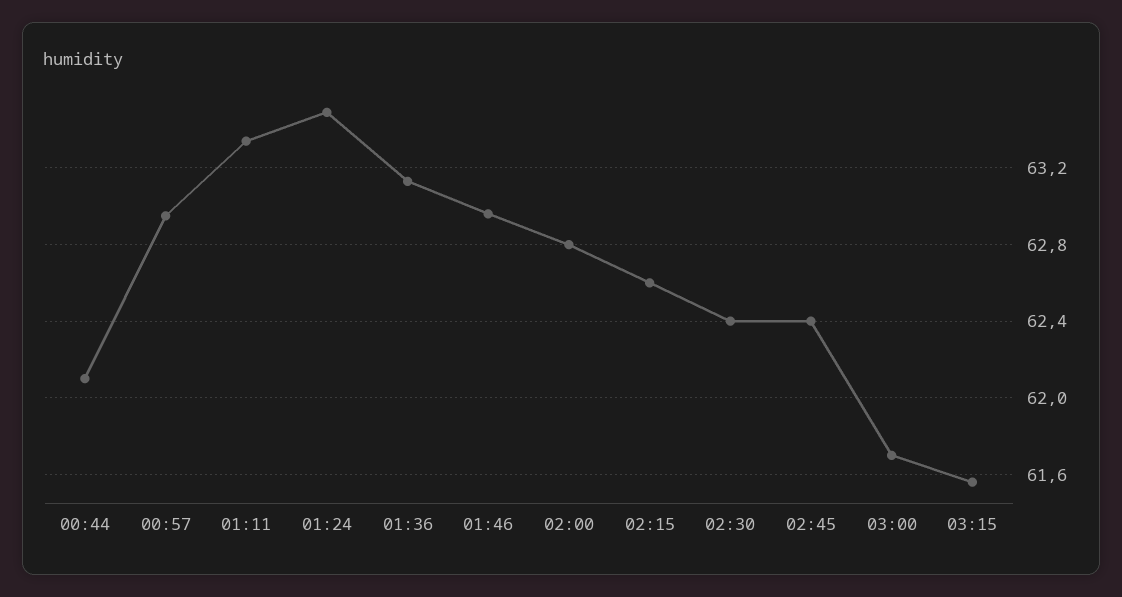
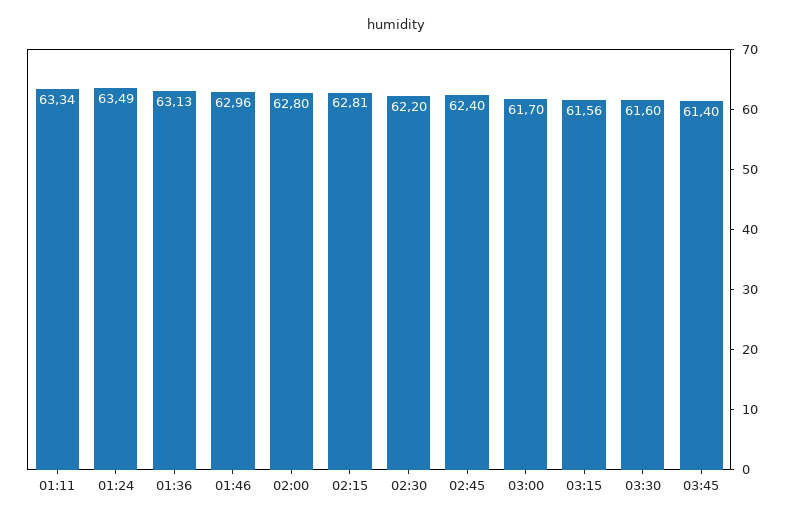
00:44: 62.1 -> none
00:57: 62.95 -> none
02:15: 62.6 -> 62.81
02:30: 62.4 -> 62.2
03:30: none -> 61.6
03:45: none -> 61.4

